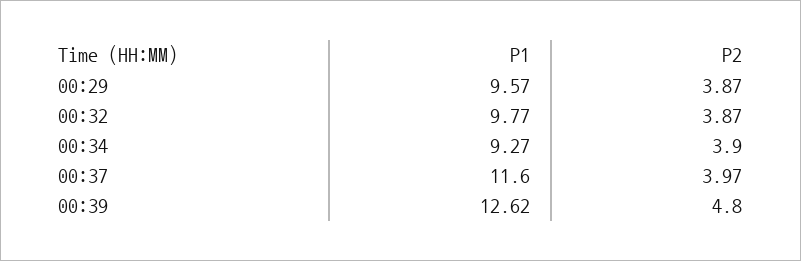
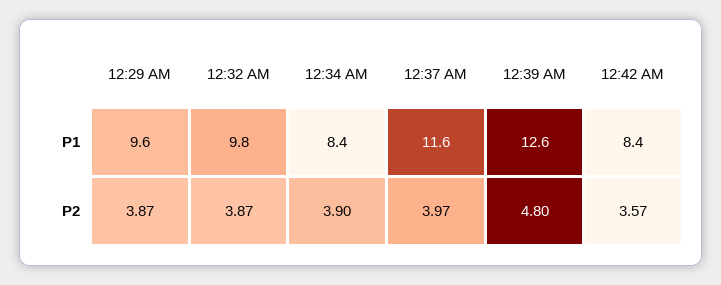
P1, 00:34: 9.27 -> 8.4
P1, 12:42 AM: none -> 8.4
P2, 12:42 AM: none -> 3.57

